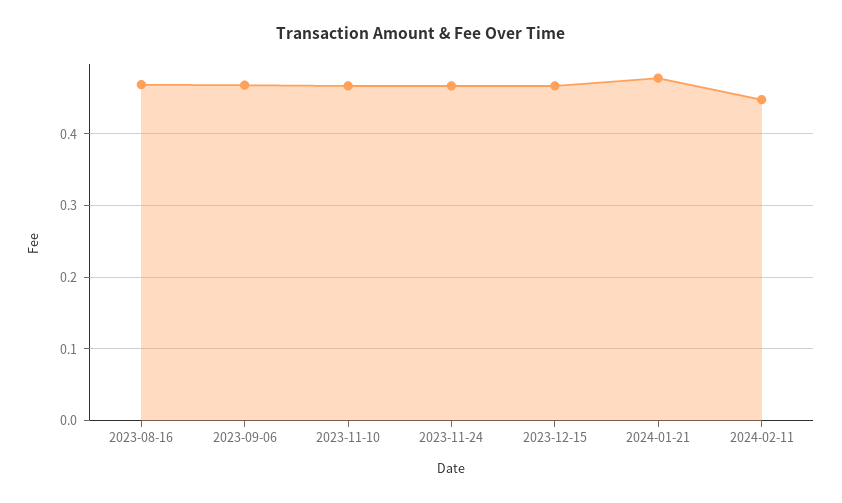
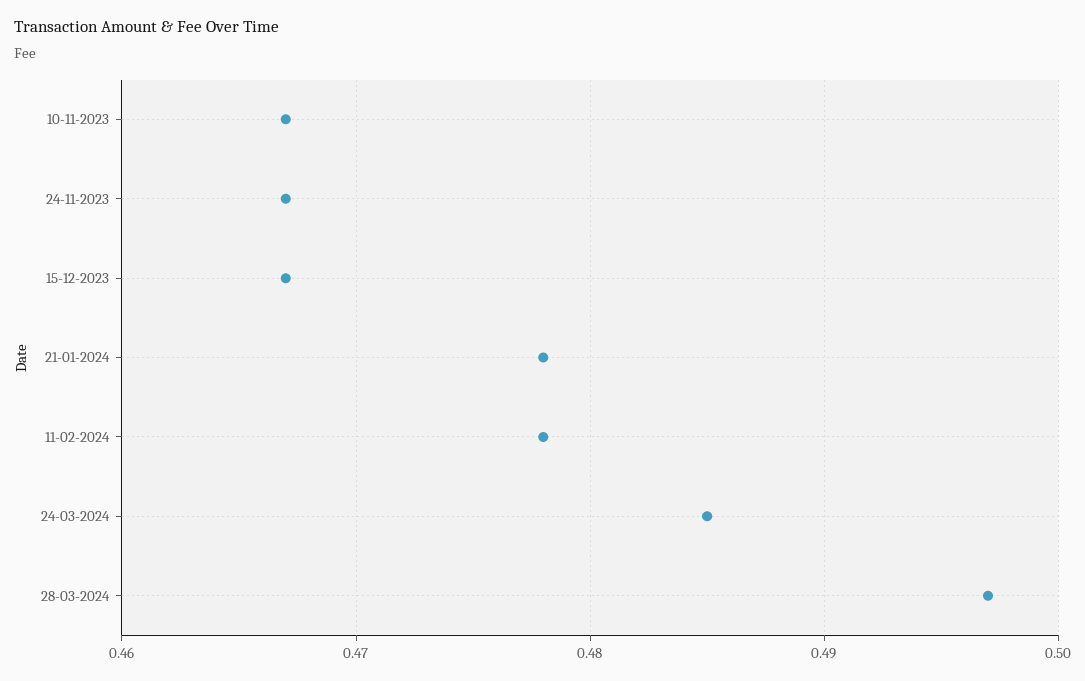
2023-08-16: 0.47 -> none
2023-09-06: 0.47 -> none
2024-02-11: 0.45 -> 0.478
24-03-2024: none -> 0.485
28-03-2024: none -> 0.497

